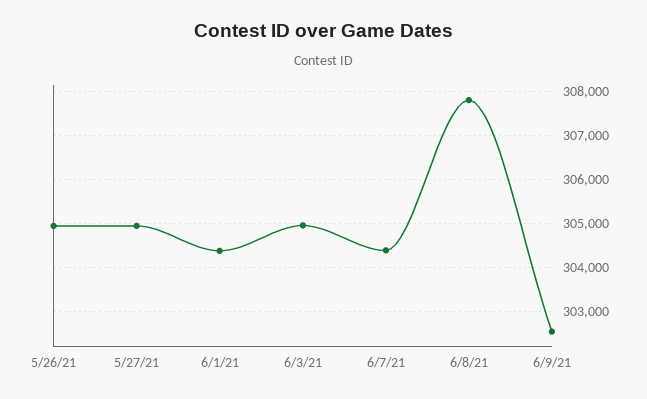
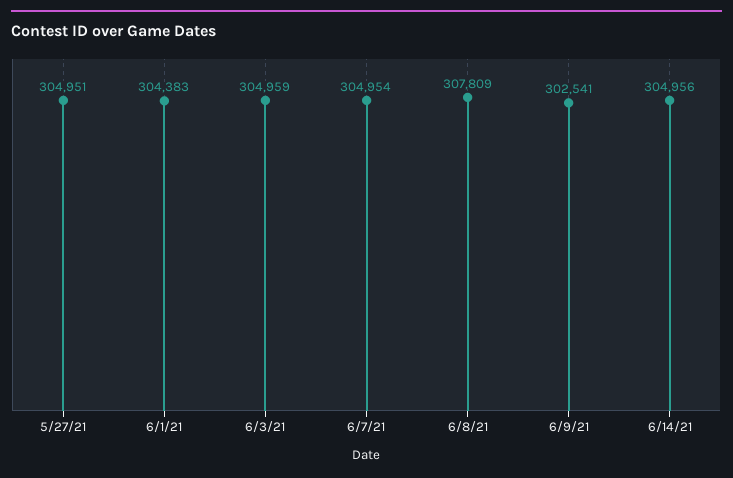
5/26/21: 305000 -> none
6/7/21: 304400 -> 304954
6/14/21: none -> 304956

